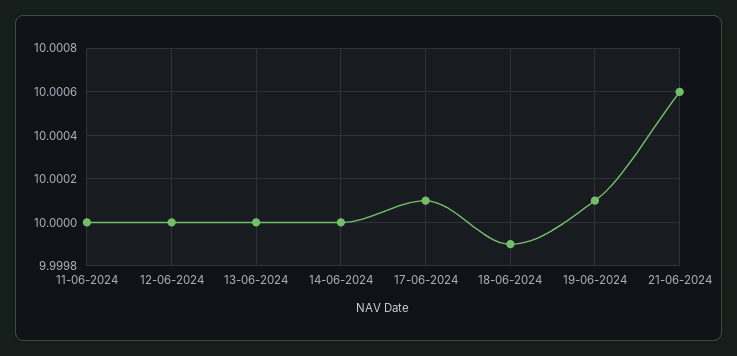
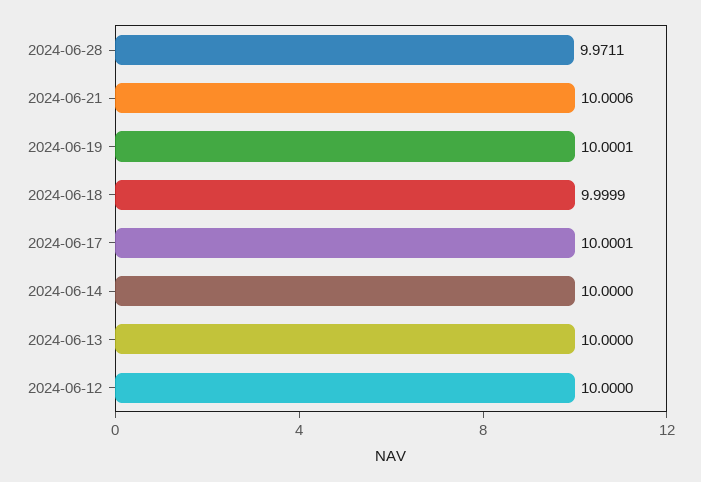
11-06-2024: 10 -> none
2024-06-28: none -> 9.9711

